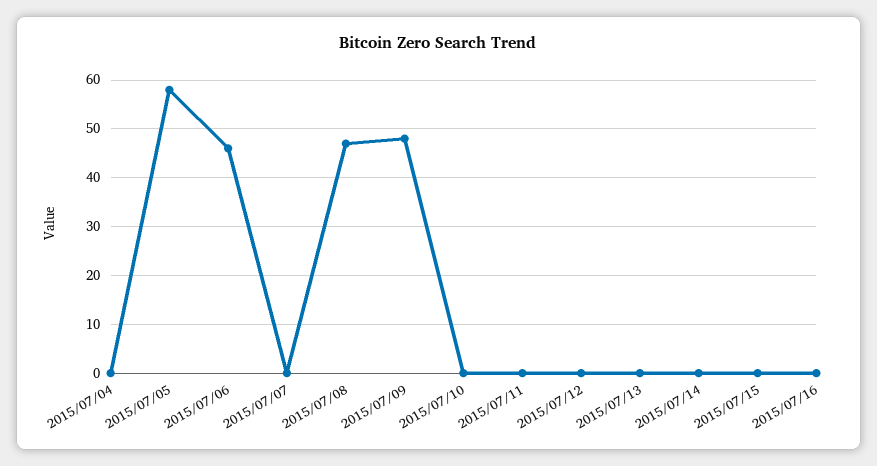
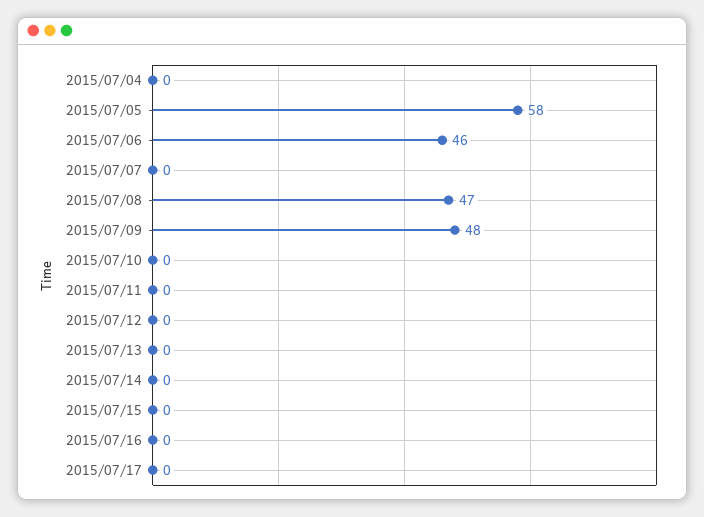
2015/07/17: none -> 0

